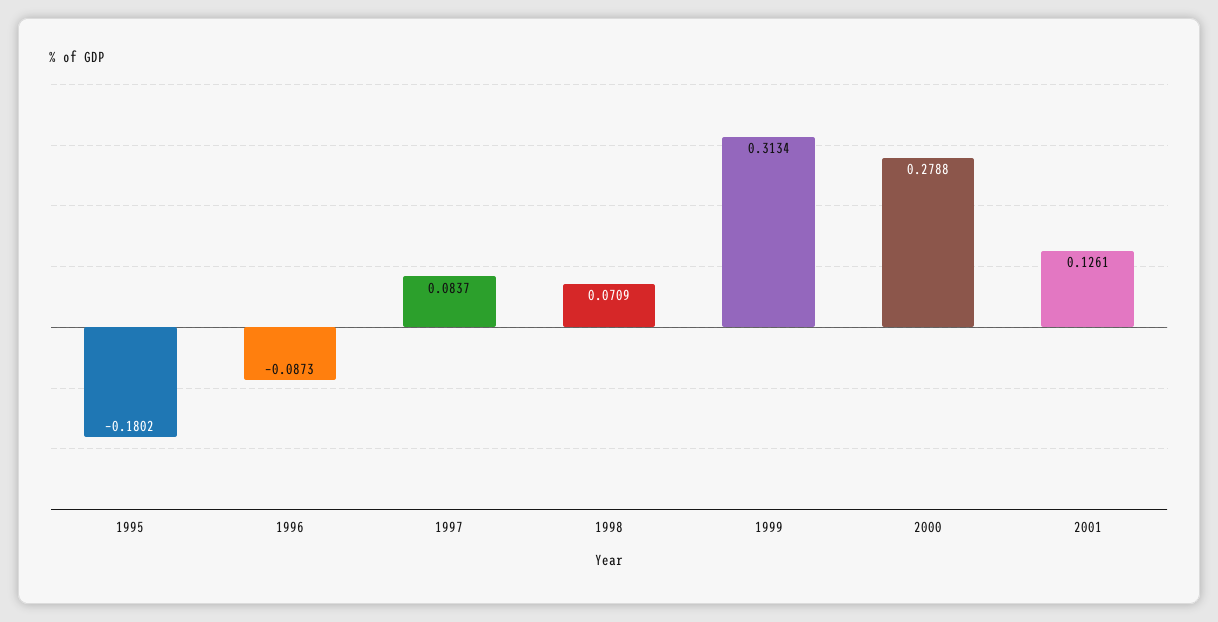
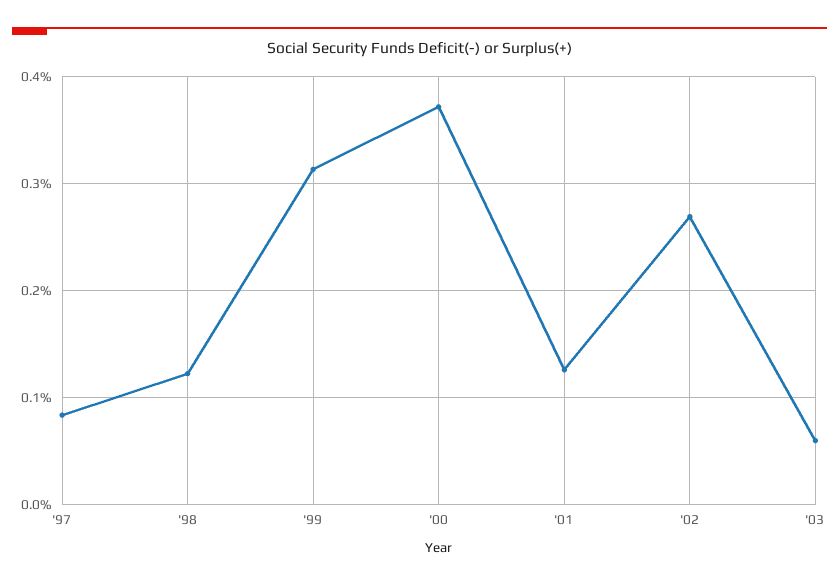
1995: -0.1802 -> none
1996: -0.0873 -> none
1998: 0.0709 -> 0.12
2000: 0.2788 -> 0.37
'02: none -> 0.27
'03: none -> 0.06

